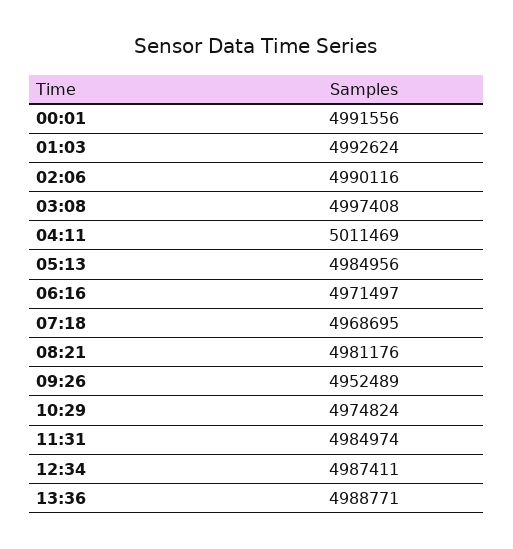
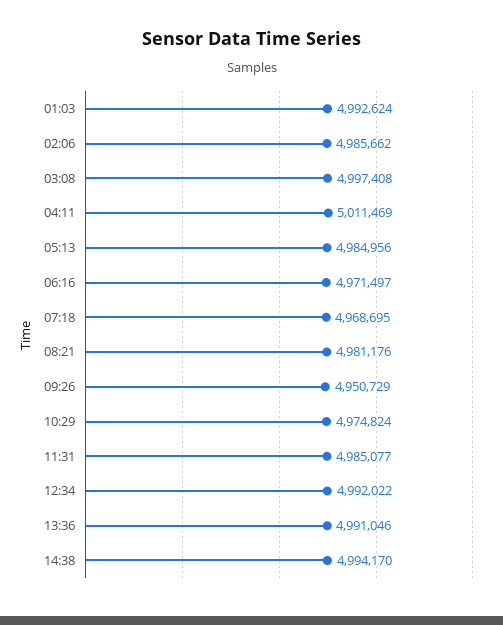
00:01: 4991556 -> none
02:06: 4990116 -> 4985662
09:26: 4952489 -> 4950729
11:31: 4984974 -> 4985077
12:34: 4987411 -> 4992022
13:36: 4988771 -> 4991046
14:38: none -> 4994170

